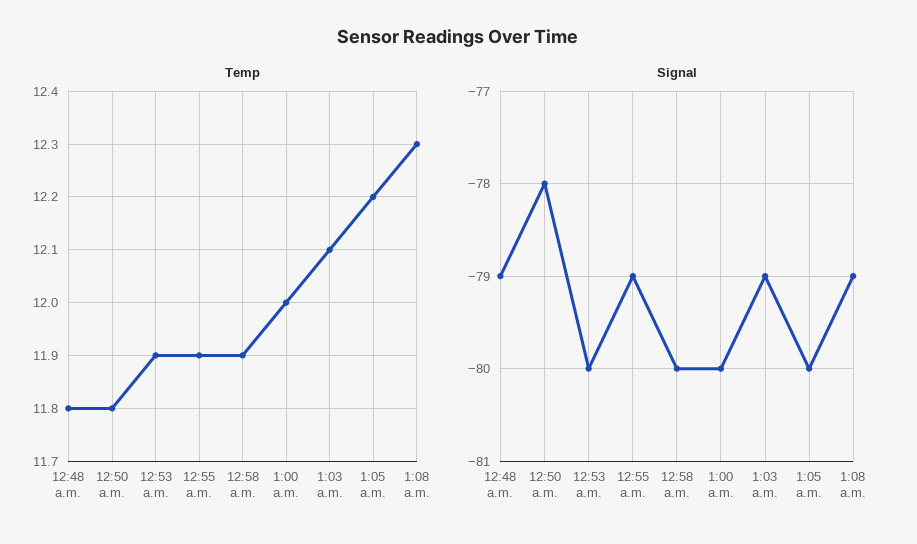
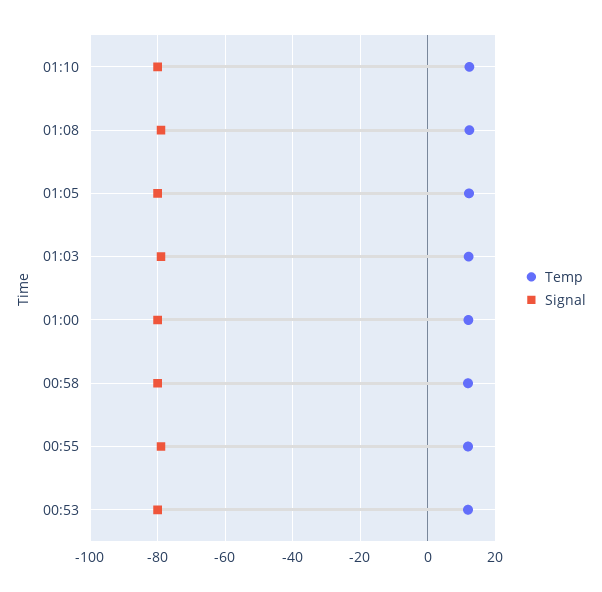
Temp, 12:48 a.m.: 11.8 -> none
Temp, 12:50 a.m.: 11.8 -> none
Signal, 12:48 a.m.: -79 -> none
Signal, 12:50 a.m.: -78 -> none
Temp, 01:10: none -> 12
Signal, 01:10: none -> -80

